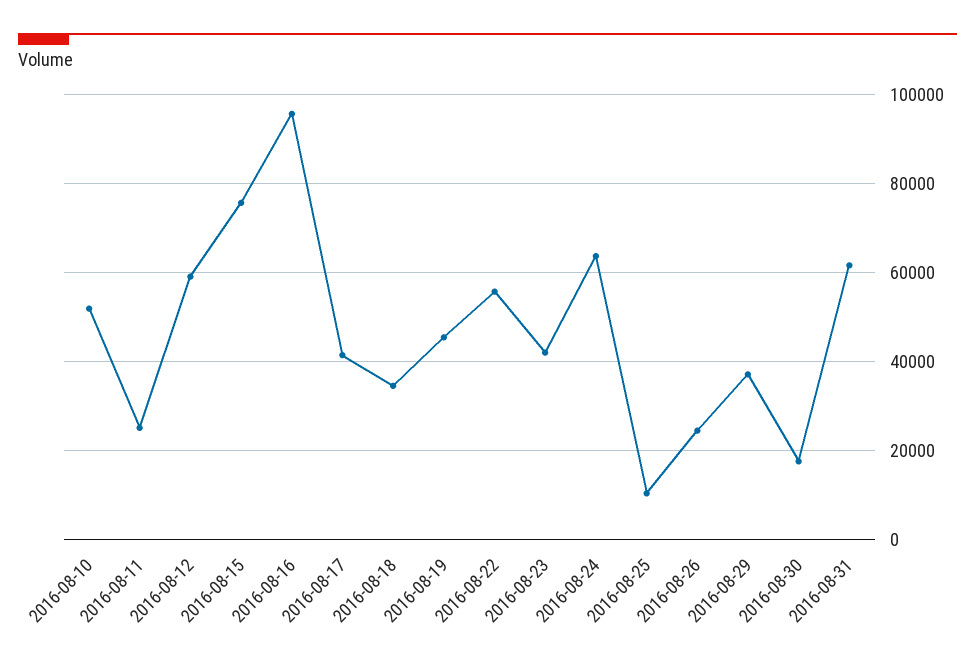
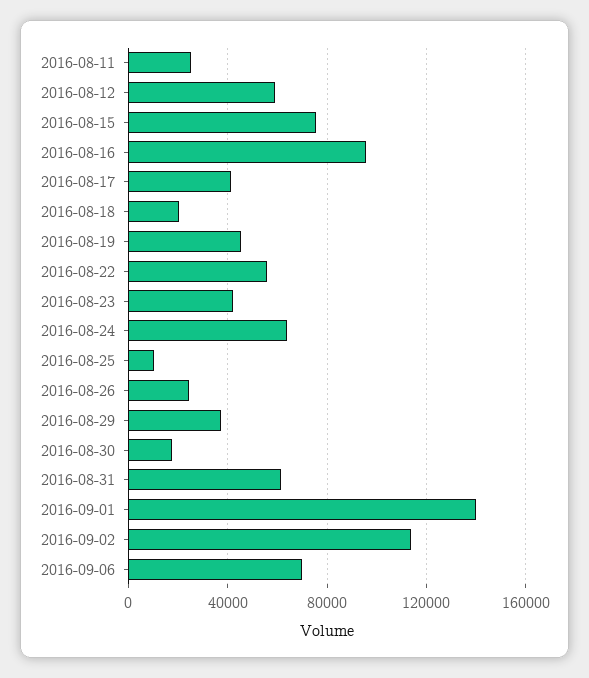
2016-08-10: 52000 -> none
2016-08-18: 34000 -> 20000
2016-09-01: none -> 140000
2016-09-02: none -> 115000
2016-09-06: none -> 70000

